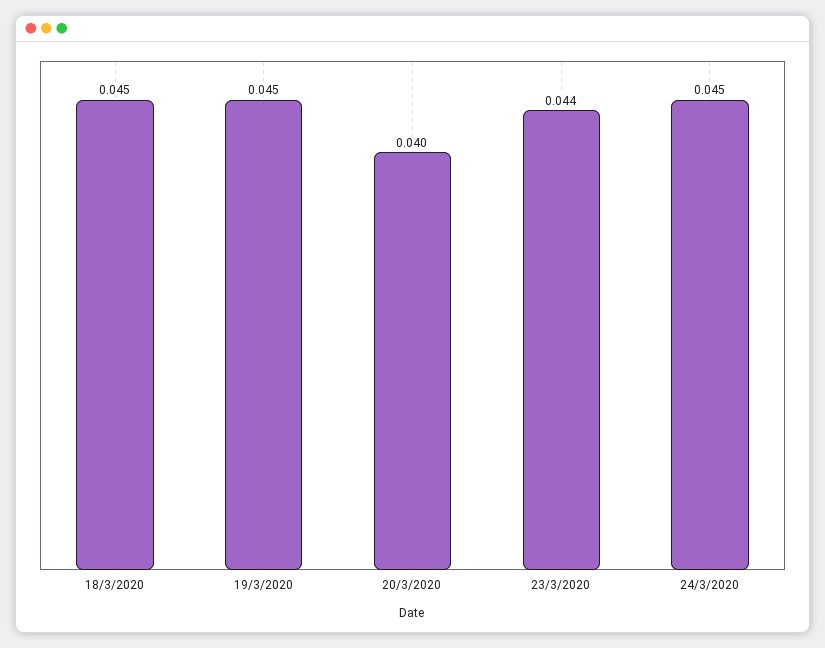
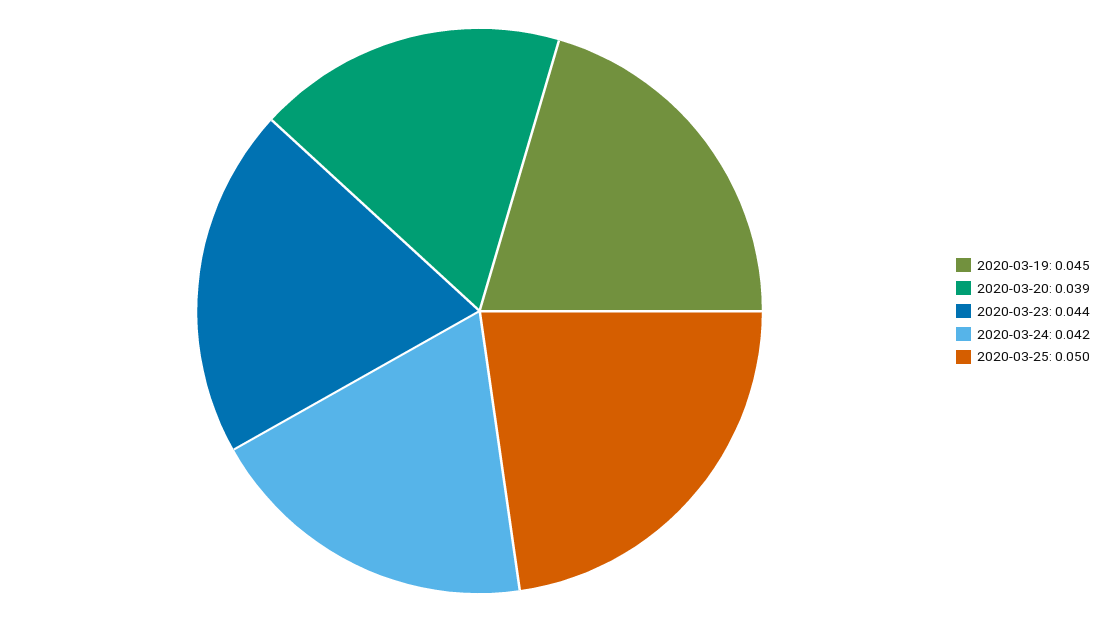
18/3/2020: 0.045 -> none
20/3/2020: 0.04 -> 0.039
24/3/2020: 0.045 -> 0.042
2020-03-25: none -> 0.05

